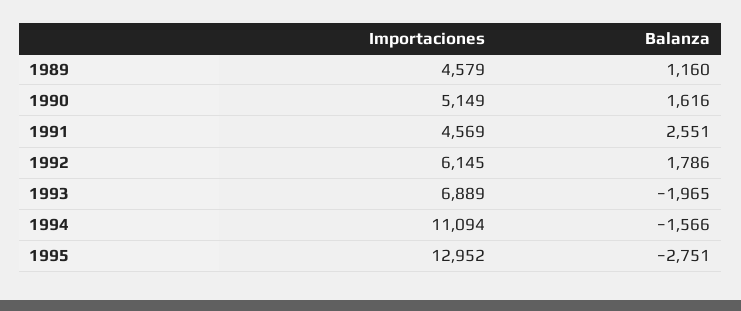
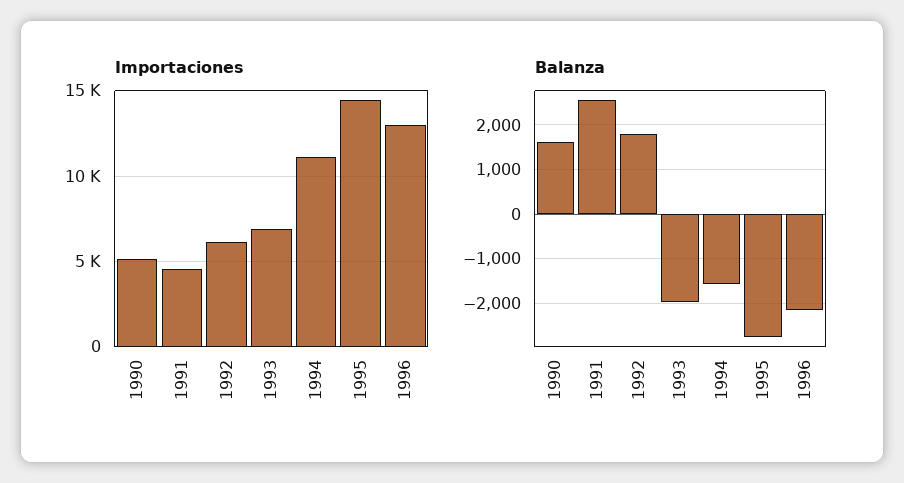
Importaciones, 1989: 4579 -> none
Balanza, 1989: 1160 -> none
Importaciones, 1995: 12952 -> 14500
Importaciones, 1996: none -> 13000
Balanza, 1996: none -> -2200

